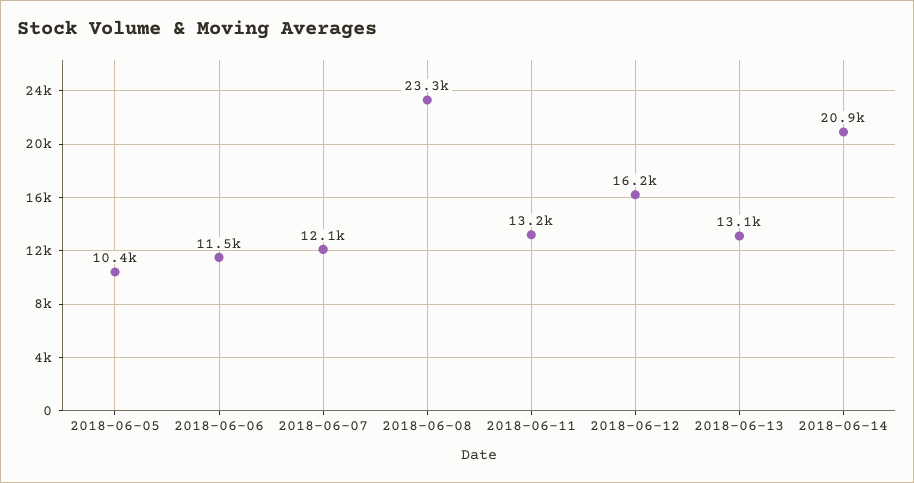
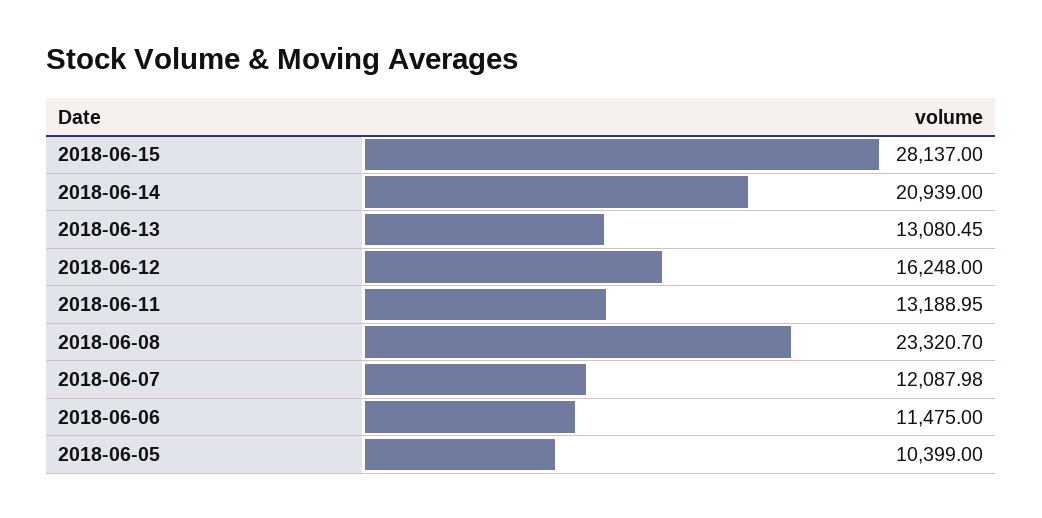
2018-06-15: none -> 28137

